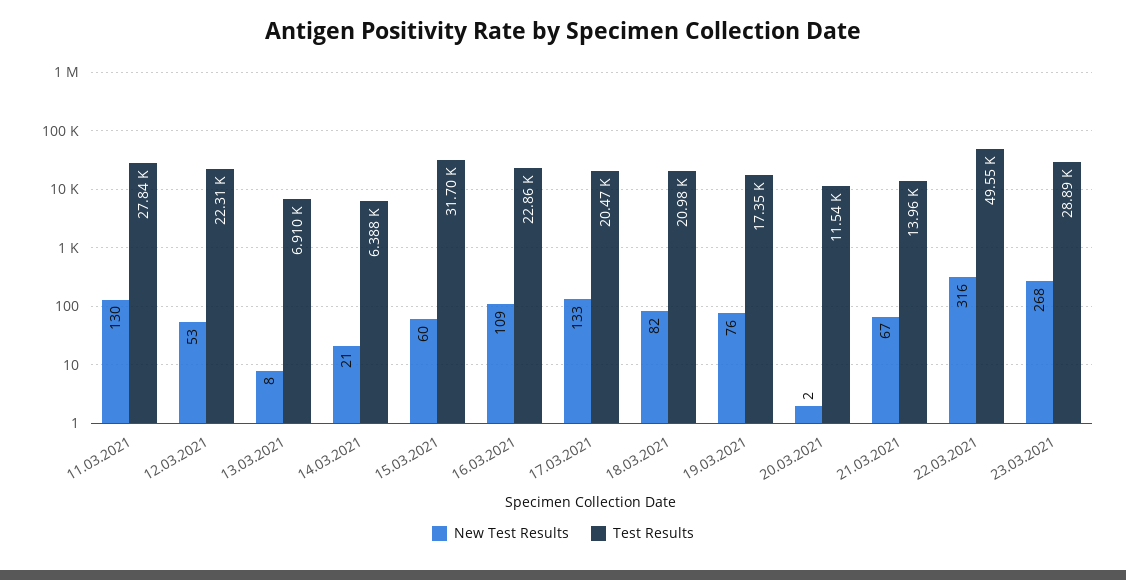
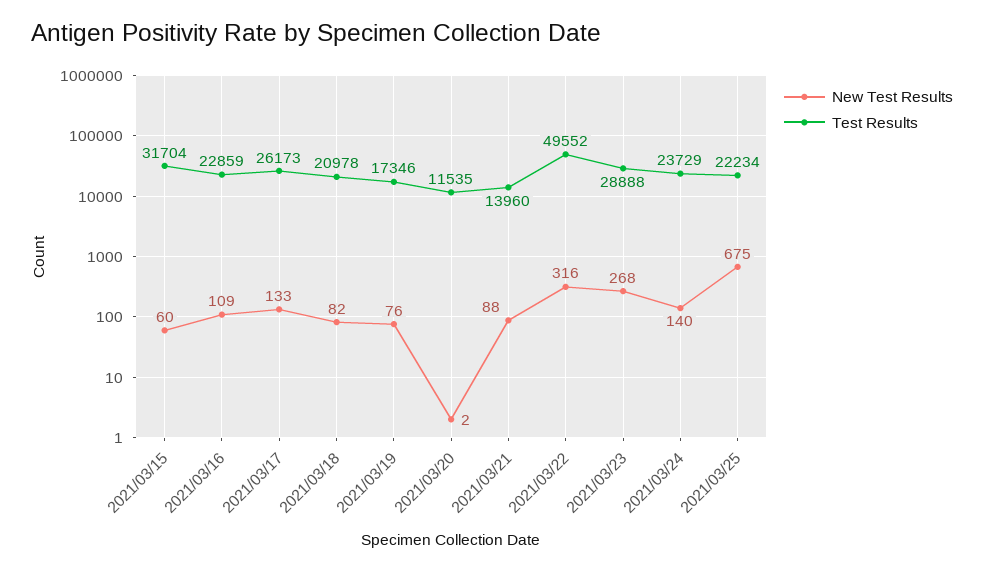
New Test Results, 11.03.2021: 130 -> none
Test Results, 11.03.2021: 27840 -> none
New Test Results, 12.03.2021: 53 -> none
Test Results, 12.03.2021: 22310 -> none
New Test Results, 13.03.2021: 8 -> none
Test Results, 13.03.2021: 6910 -> none
New Test Results, 14.03.2021: 21 -> none
Test Results, 14.03.2021: 6388 -> none
Test Results, 17.03.2021: 20470 -> 26173
New Test Results, 21.03.2021: 67 -> 88
New Test Results, 2021/03/24: none -> 140
Test Results, 2021/03/24: none -> 23729
New Test Results, 2021/03/25: none -> 675
Test Results, 2021/03/25: none -> 22234

